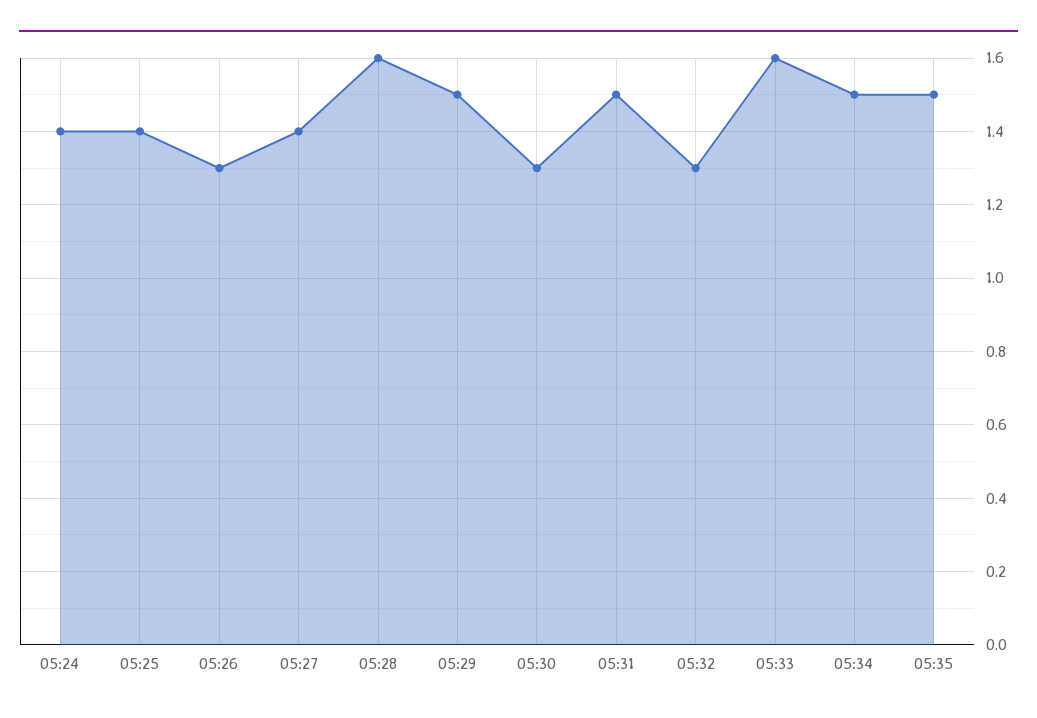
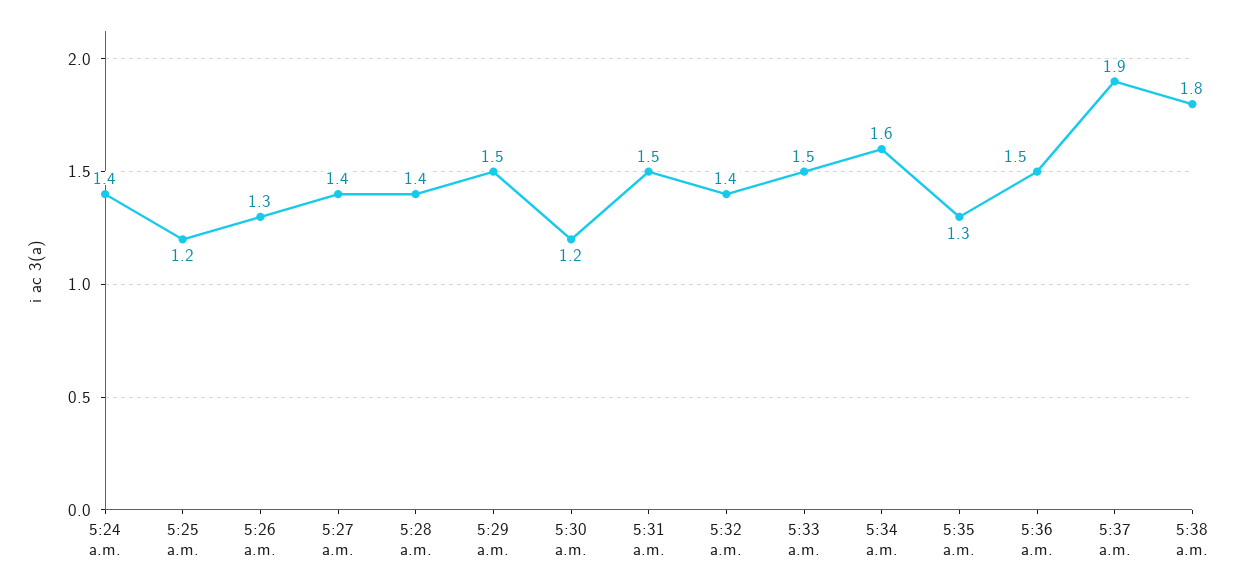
05:25: 1.4 -> 1.2
05:28: 1.6 -> 1.4
05:30: 1.3 -> 1.2
05:32: 1.3 -> 1.4
05:33: 1.6 -> 1.5
05:34: 1.5 -> 1.6
05:35: 1.5 -> 1.3
5:36 a.m.: none -> 1.5
5:37 a.m.: none -> 1.9
5:38 a.m.: none -> 1.8

